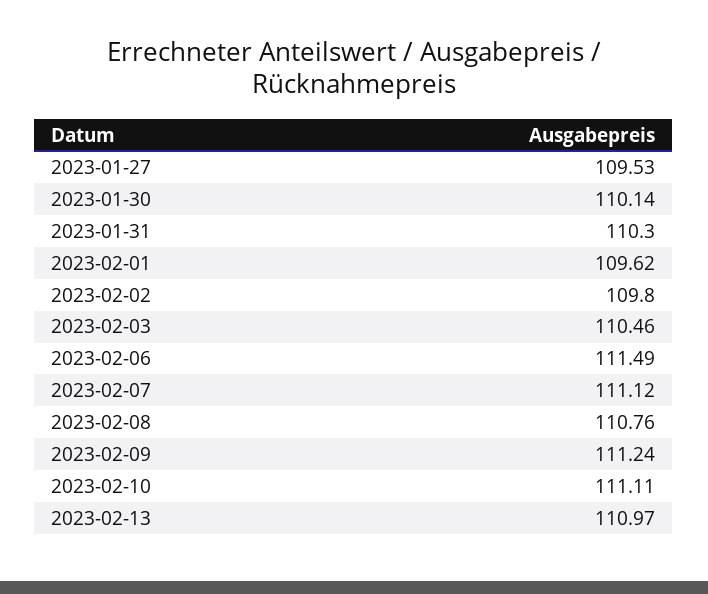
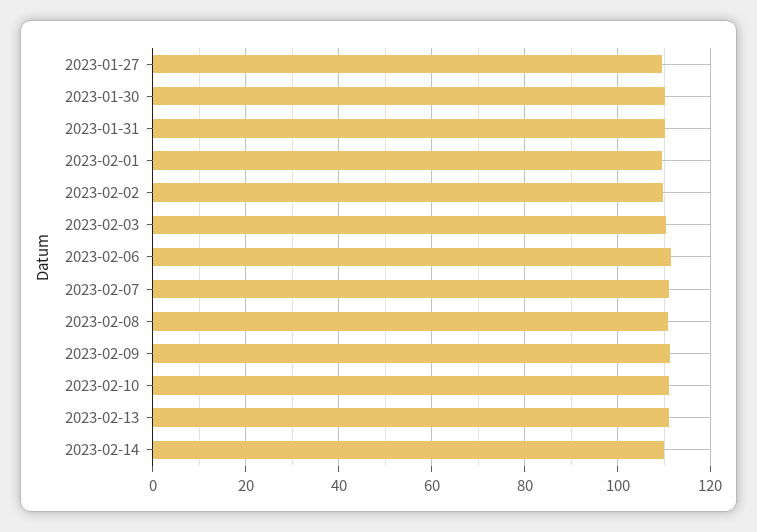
2023-02-14: none -> 110

